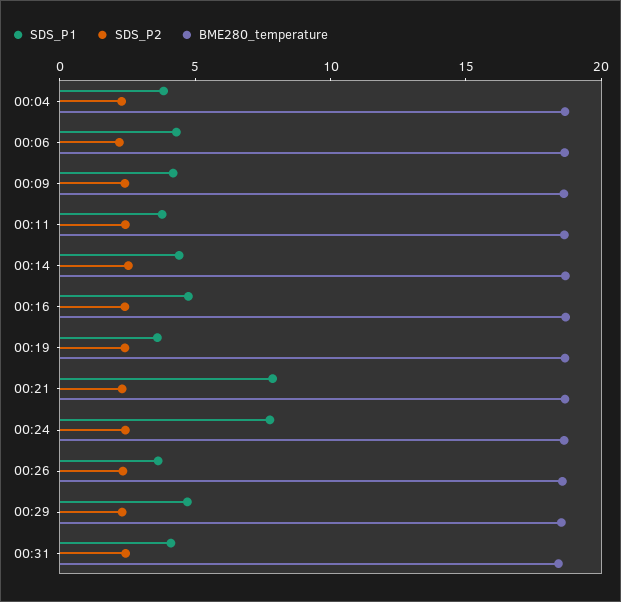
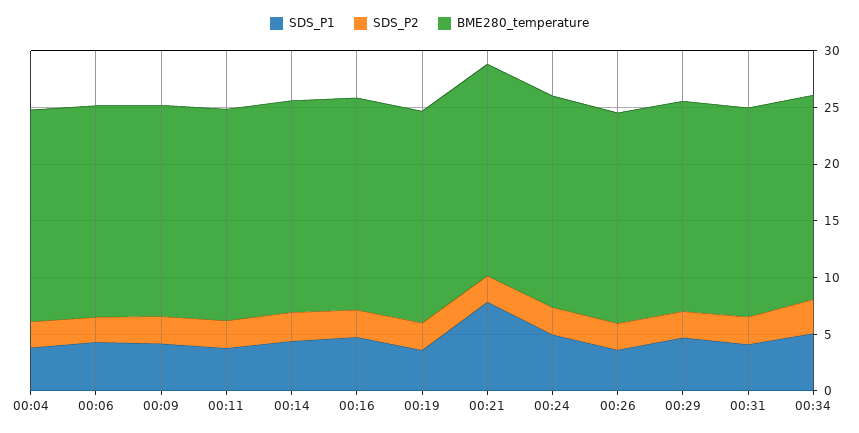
SDS_P1, 00:24: 8 -> 5
SDS_P1, 00:34: none -> 5
SDS_P2, 00:34: none -> 3
BME280_temperature, 00:34: none -> 18

